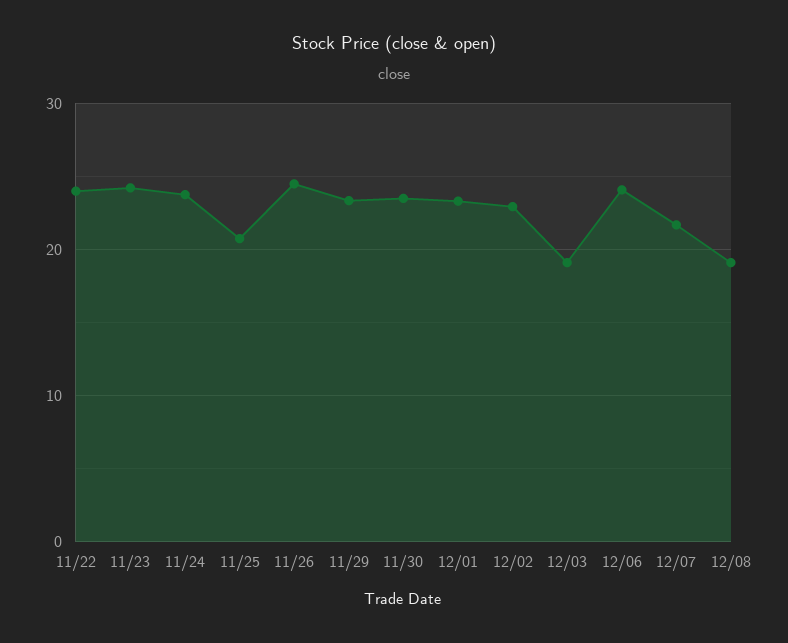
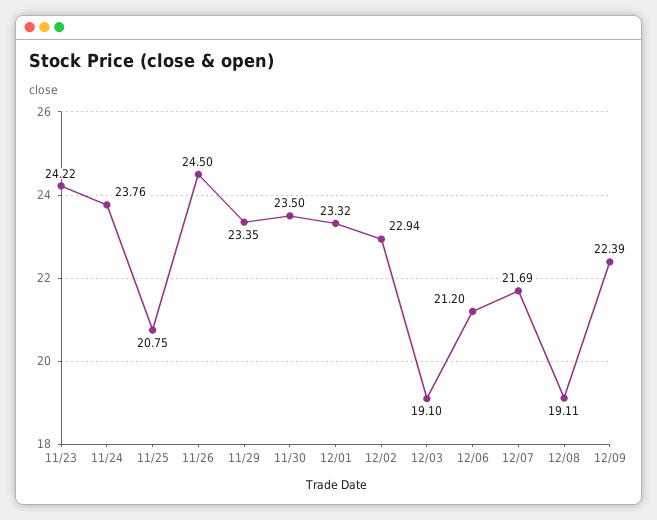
11/22: 24 -> none
12/06: 24 -> 21.2
12/09: none -> 22.39

